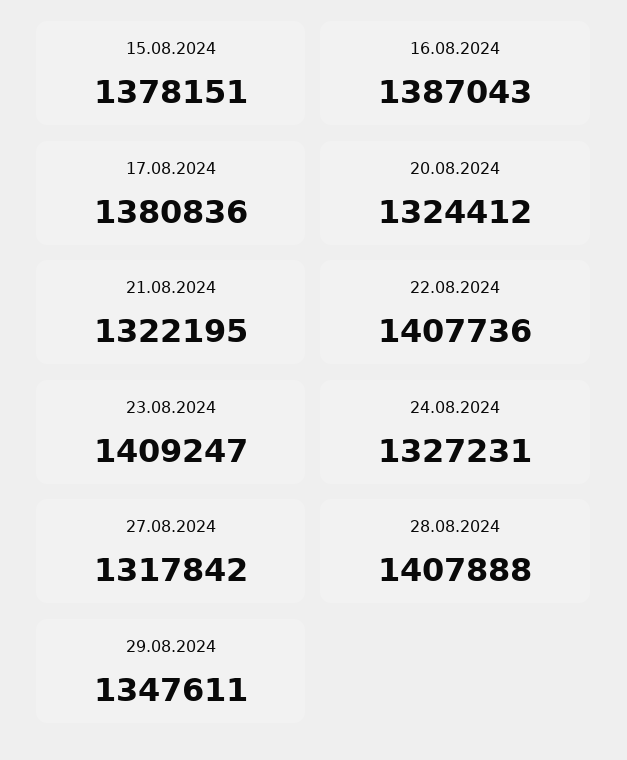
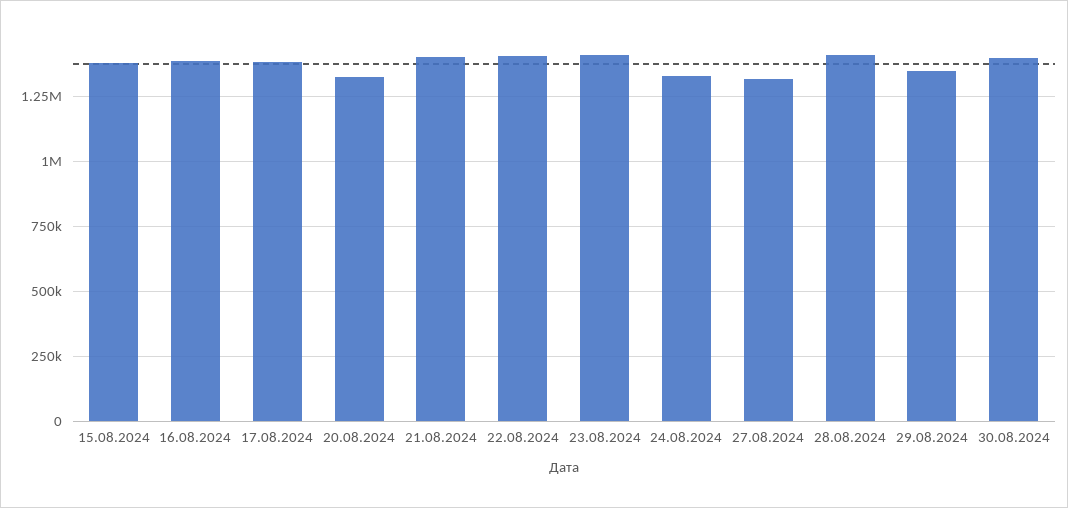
21.08.2024: 1322195 -> 1400000
30.08.2024: none -> 1400000

